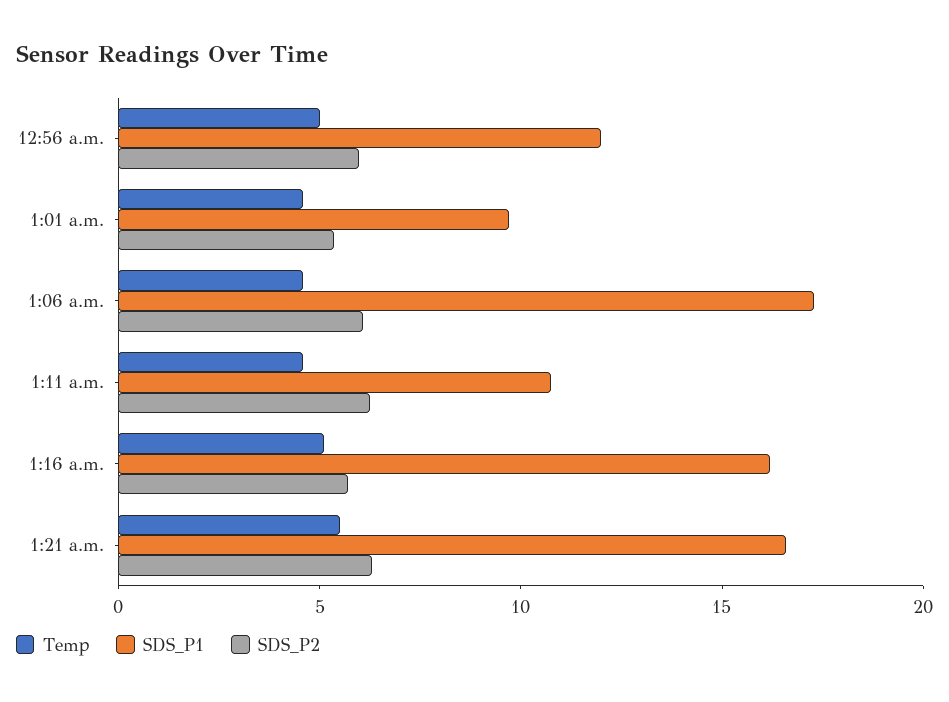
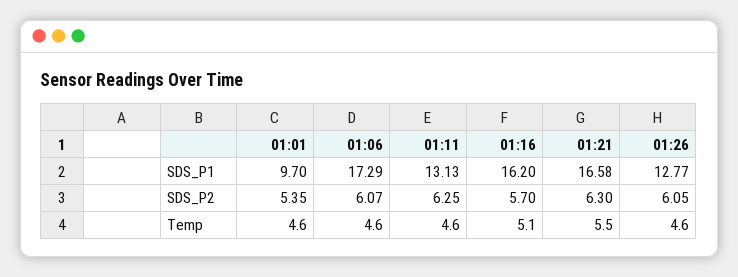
Temp, 12:56 a.m.: 5 -> none
SDS_P1, 12:56 a.m.: 12 -> none
SDS_P2, 12:56 a.m.: 6 -> none
SDS_P1, 1:11 a.m.: 11 -> 13.13
SDS_P1, 01:26: none -> 12.77
SDS_P2, 01:26: none -> 6.05
Temp, 01:26: none -> 4.6

